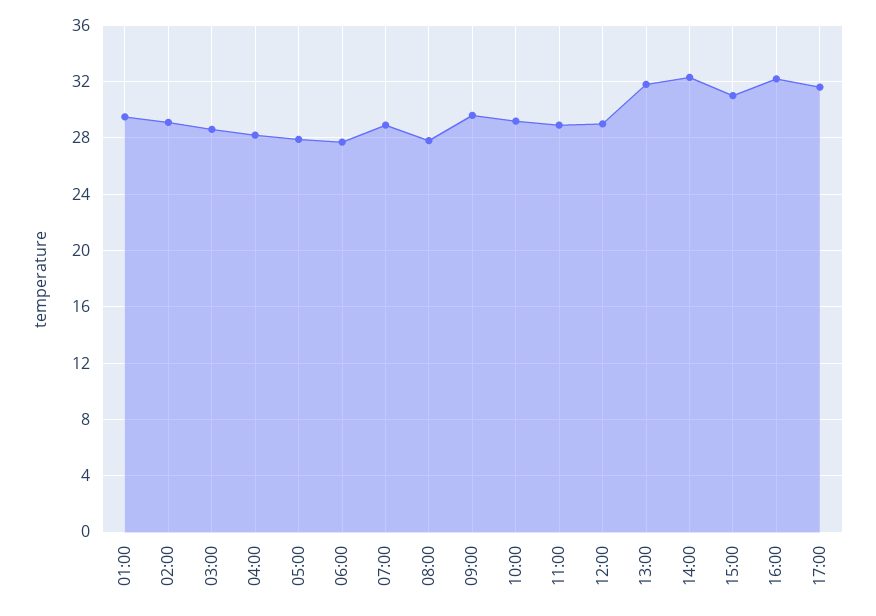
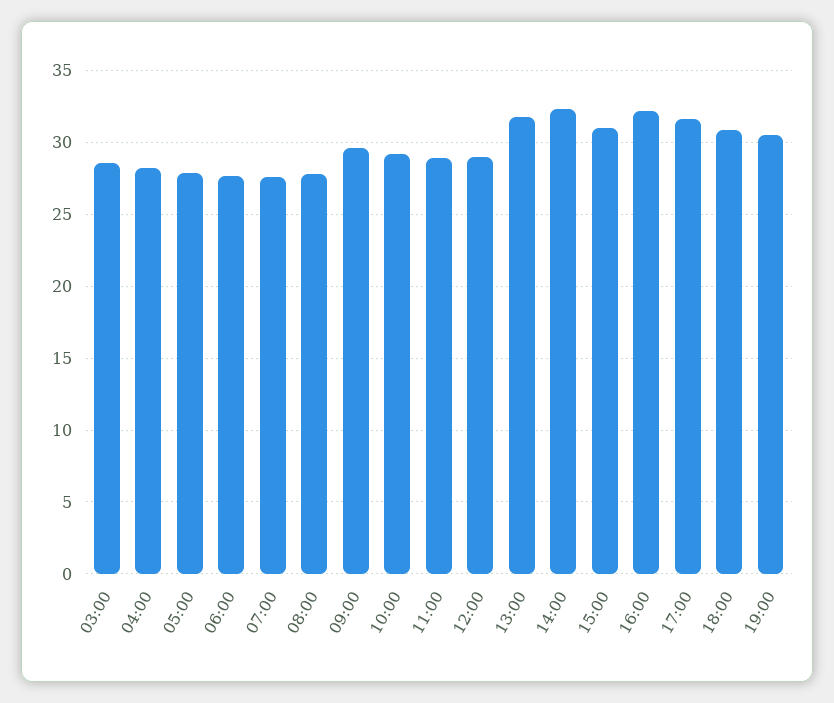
01:00: 29.5 -> none
02:00: 29 -> none
07:00: 29 -> 27.5
18:00: none -> 31
19:00: none -> 30.5

